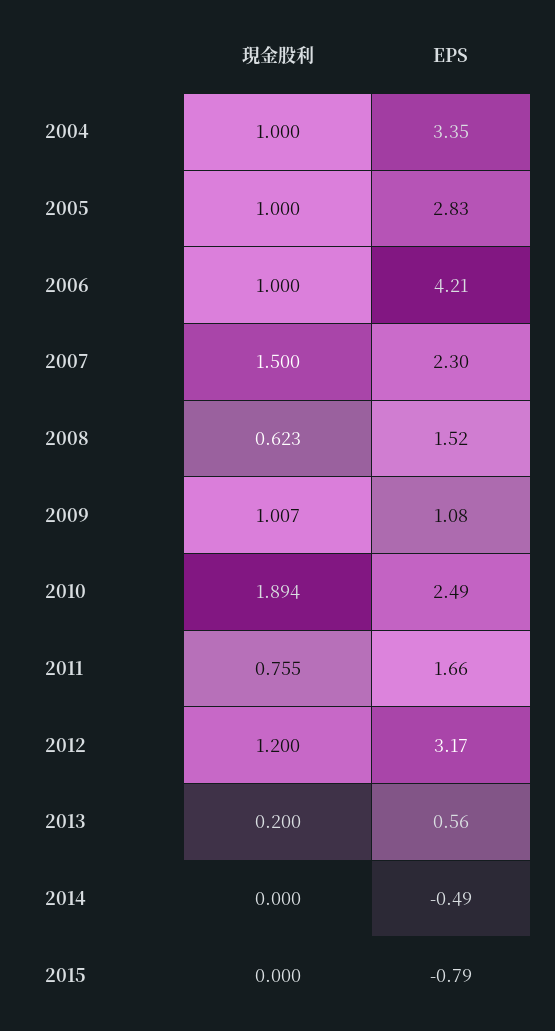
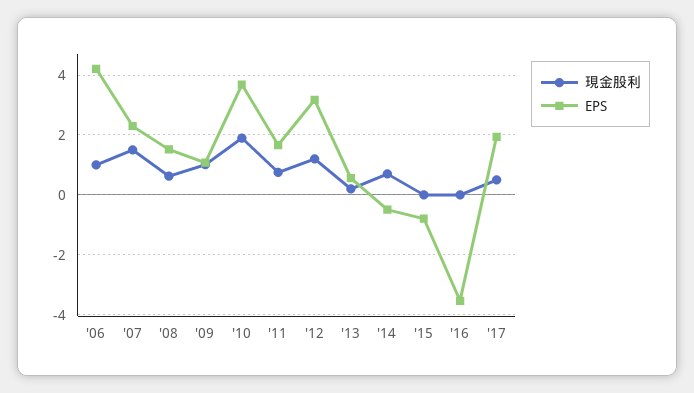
現金股利, 2004: 1 -> none
EPS, 2004: 3.35 -> none
現金股利, 2005: 1 -> none
EPS, 2005: 2.83 -> none
EPS, 2010: 2.49 -> 3.75
現金股利, 2014: 0 -> 0.75
現金股利, '16: none -> 0
EPS, '16: none -> -3.5
現金股利, '17: none -> 0.5
EPS, '17: none -> 2

